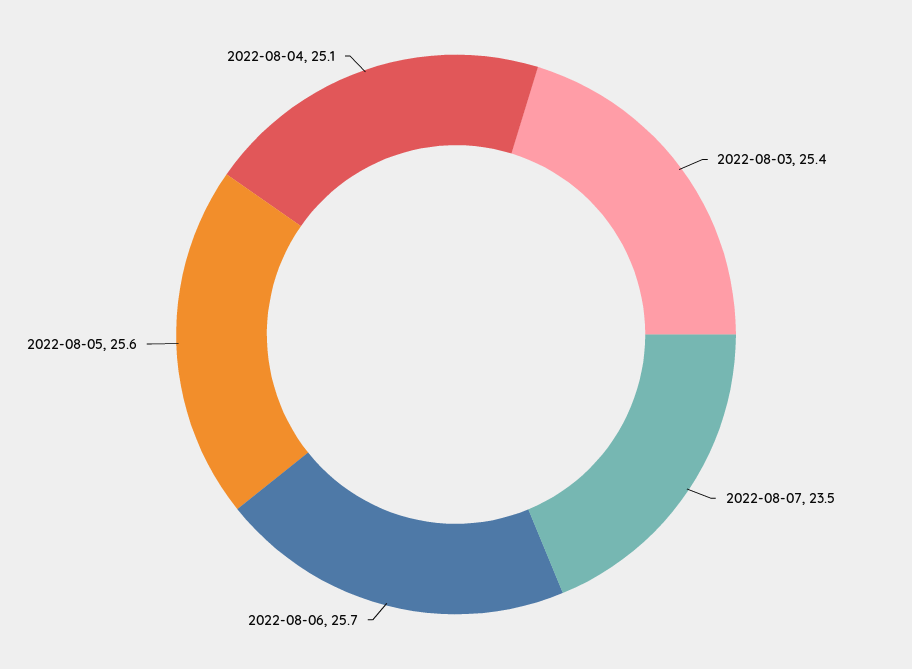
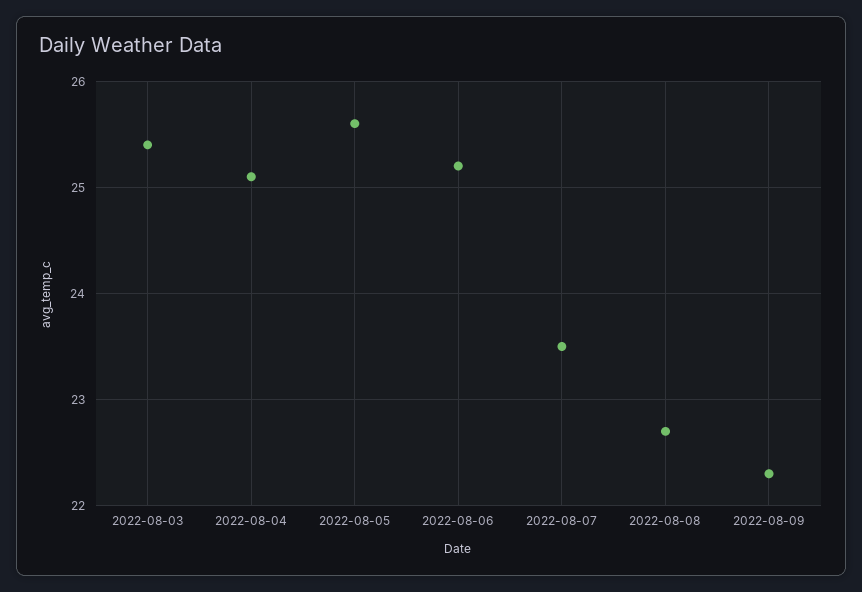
2022-08-06: 25.7 -> 25.2
2022-08-08: none -> 22.7
2022-08-09: none -> 22.3

